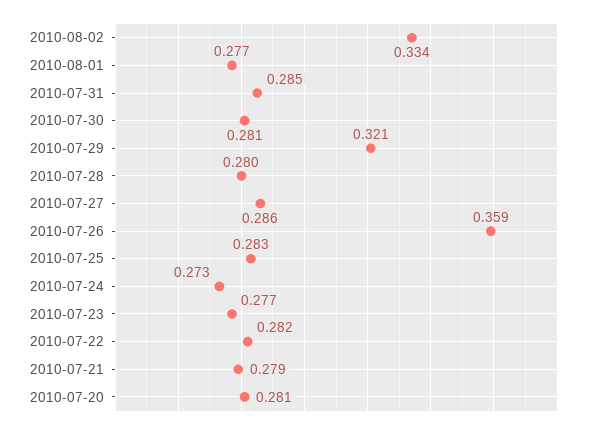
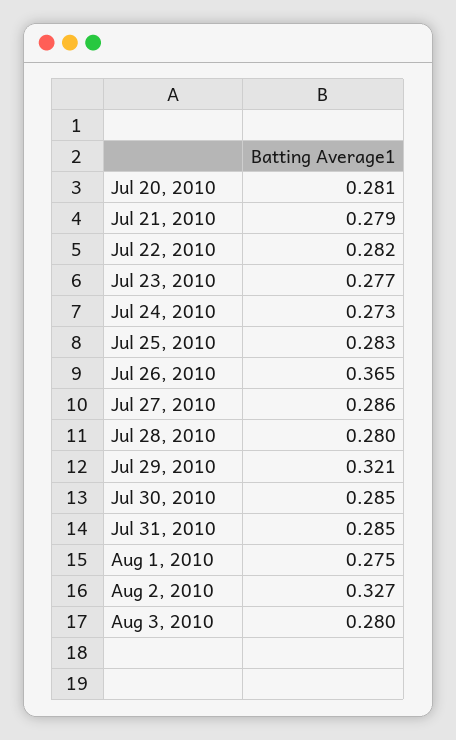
2010-08-02: 0.334 -> 0.327
2010-08-01: 0.277 -> 0.275
2010-07-30: 0.281 -> 0.285
2010-07-26: 0.359 -> 0.365
Aug 3, 2010: none -> 0.28

